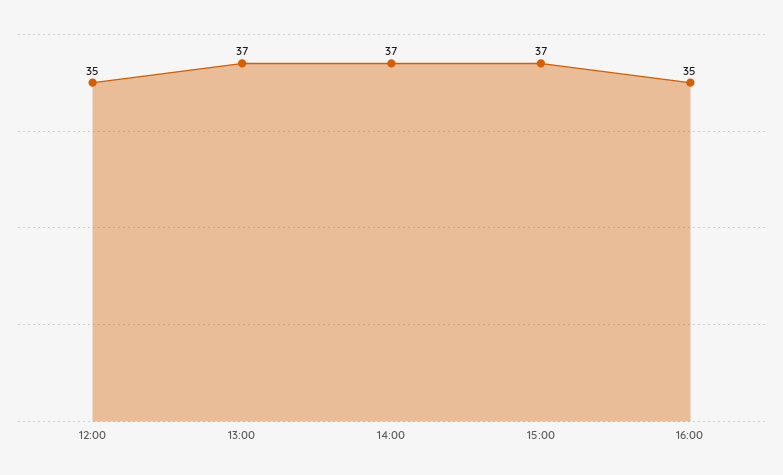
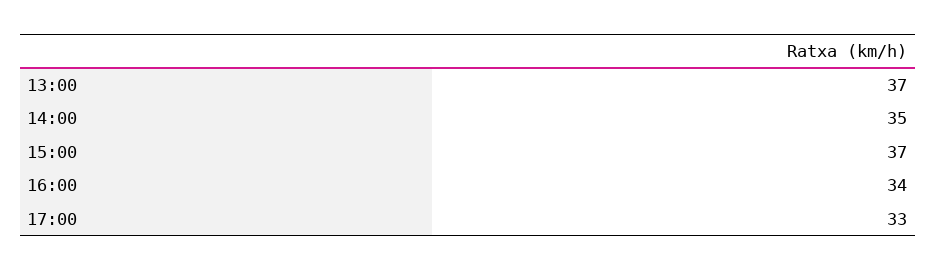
12:00: 35 -> none
14:00: 37 -> 35
16:00: 35 -> 34
17:00: none -> 33

